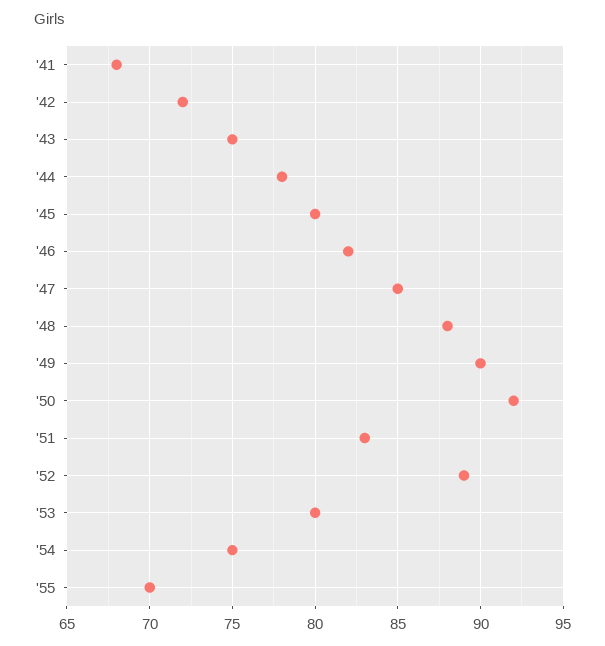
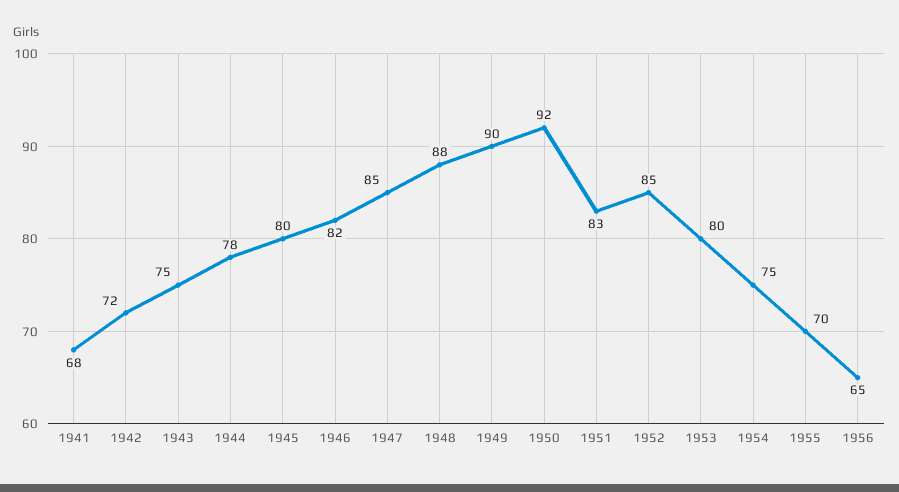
'52: 89 -> 85
1956: none -> 65

